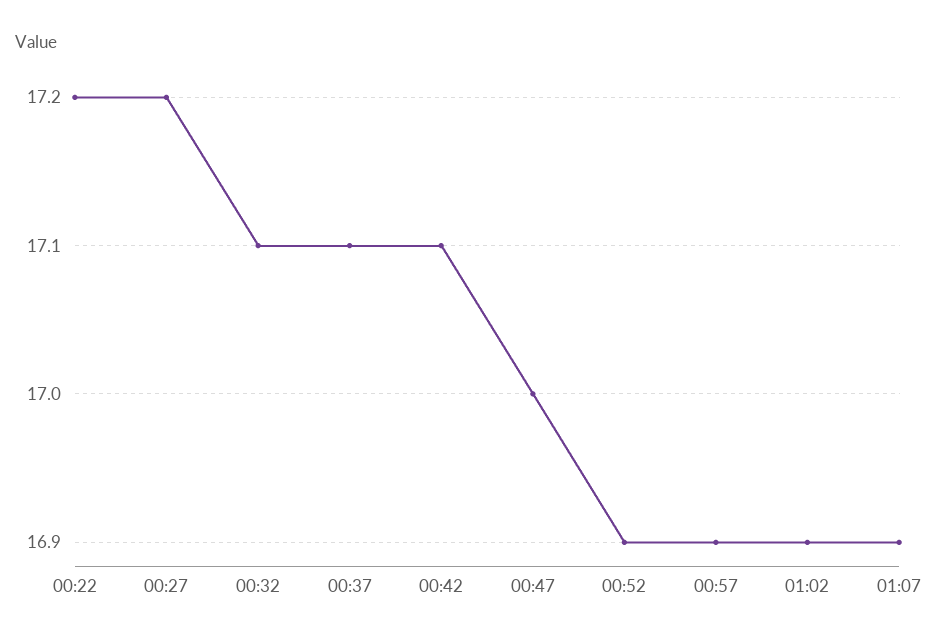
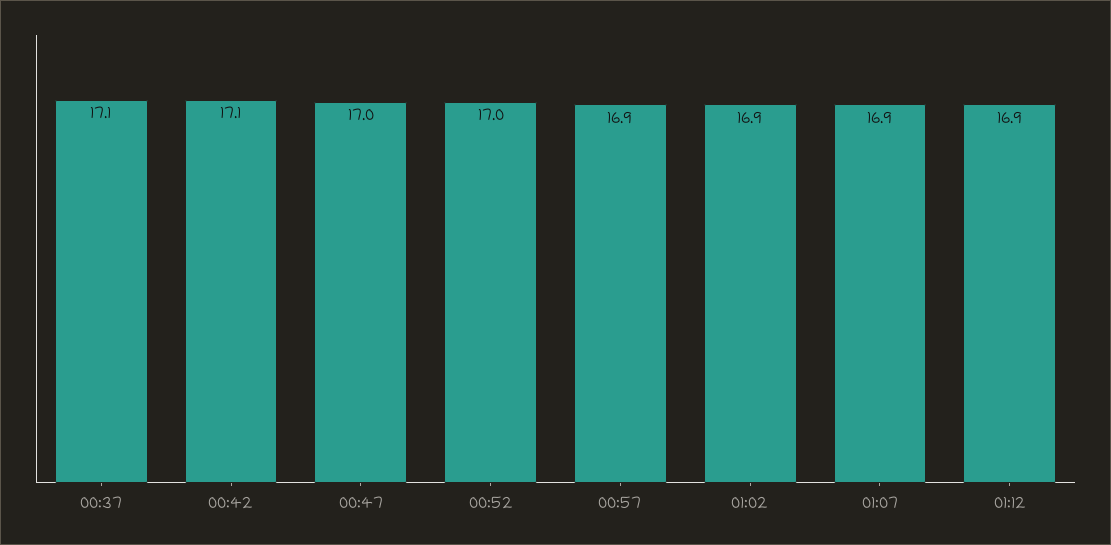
00:22: 17.2 -> none
00:27: 17.2 -> none
00:32: 17.1 -> none
00:52: 16.9 -> 17
01:12: none -> 16.9

